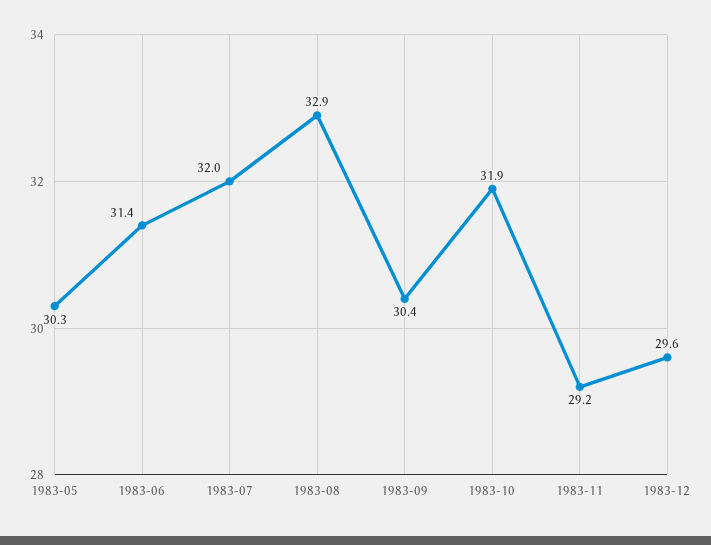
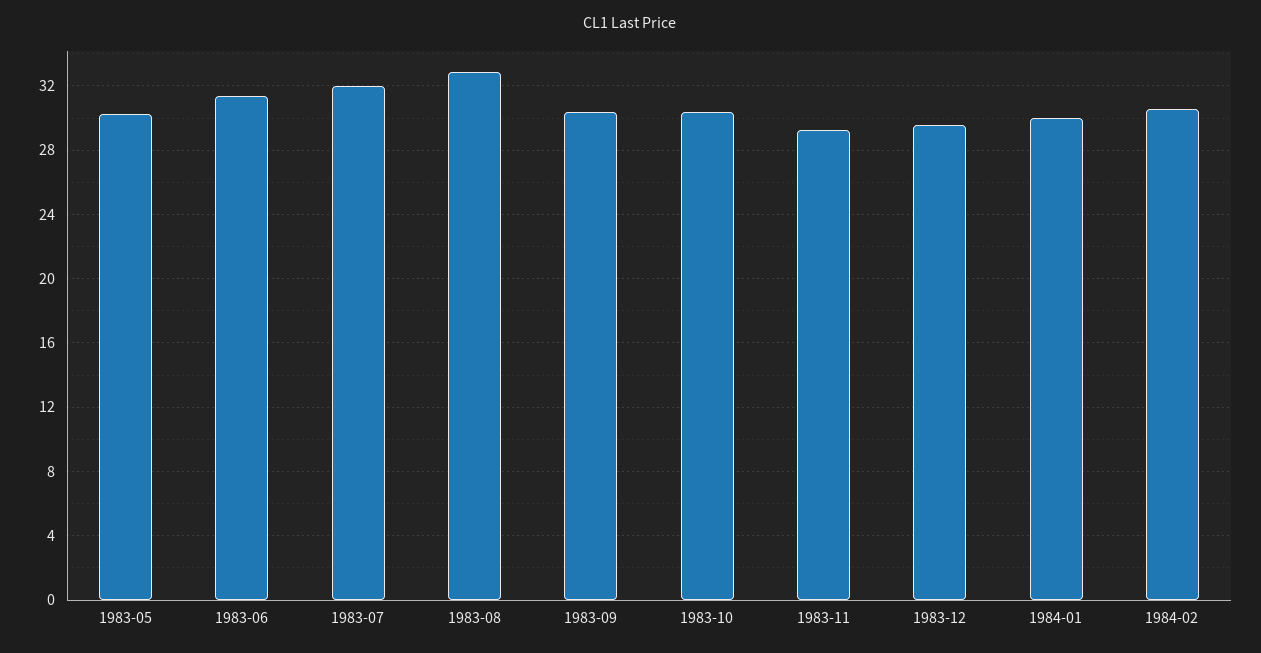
1983-10: 31.9 -> 30.5
1984-01: none -> 30
1984-02: none -> 30.5

